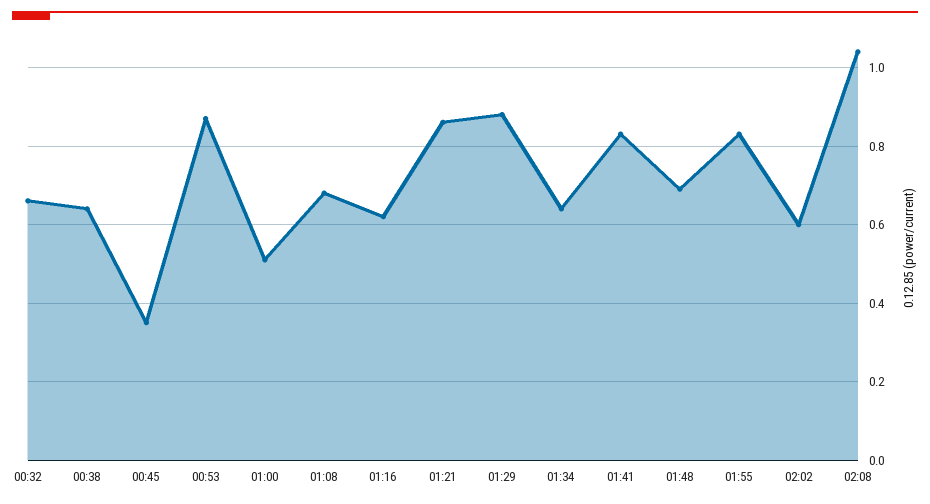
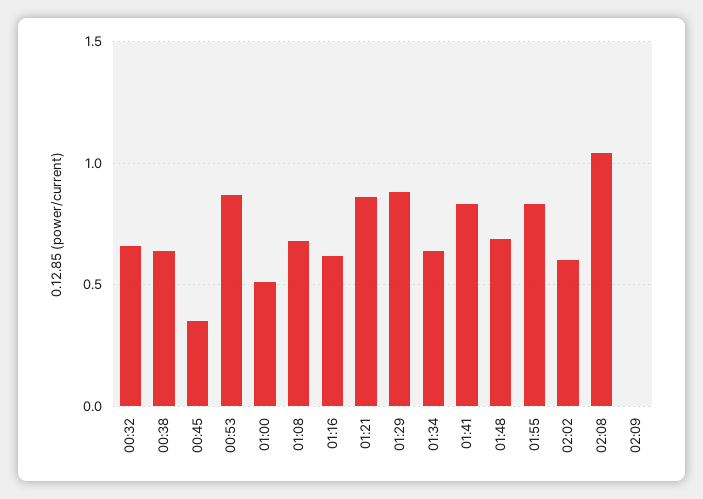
02:09: none -> 0

